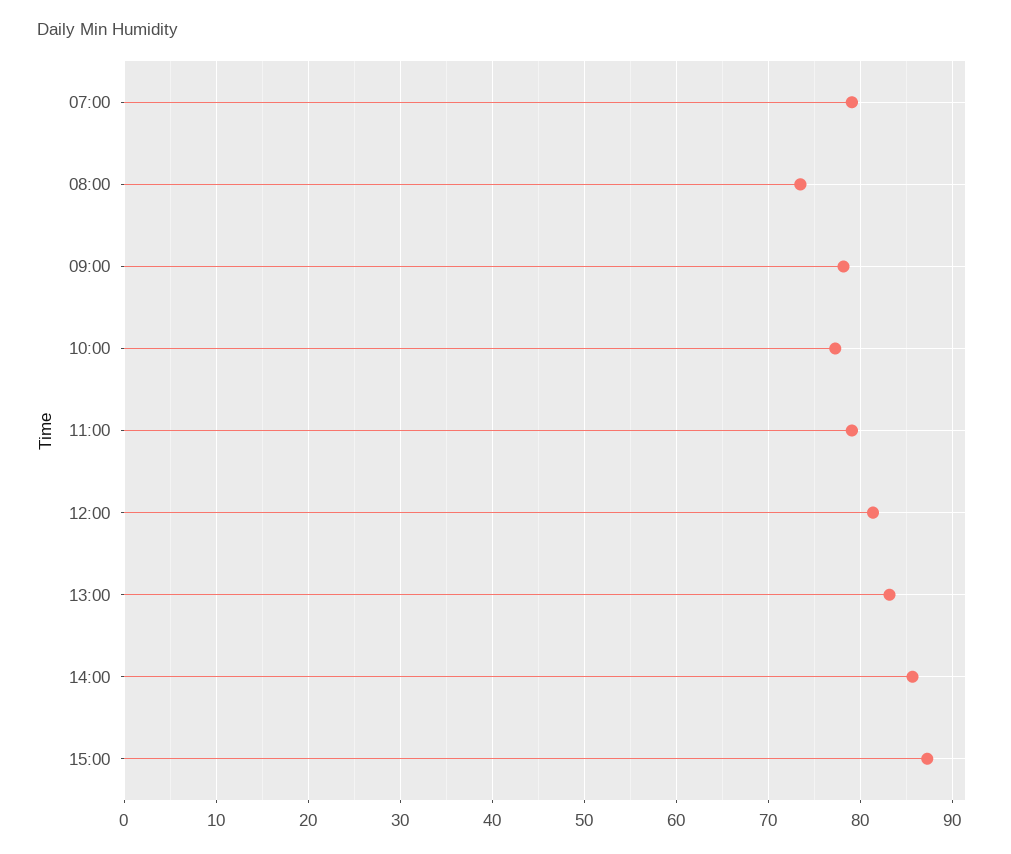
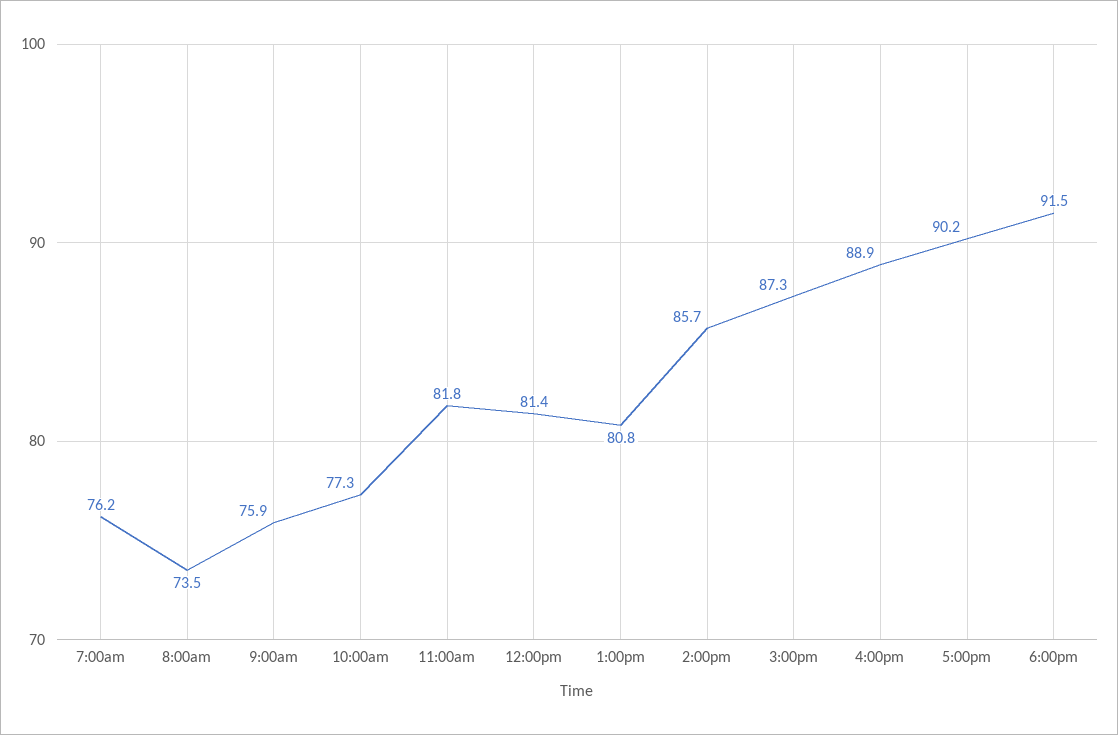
07:00: 79 -> 76.2
09:00: 78 -> 75.9
11:00: 79 -> 81.8
13:00: 83 -> 80.8
4:00pm: none -> 88.9
5:00pm: none -> 90.2
6:00pm: none -> 91.5

